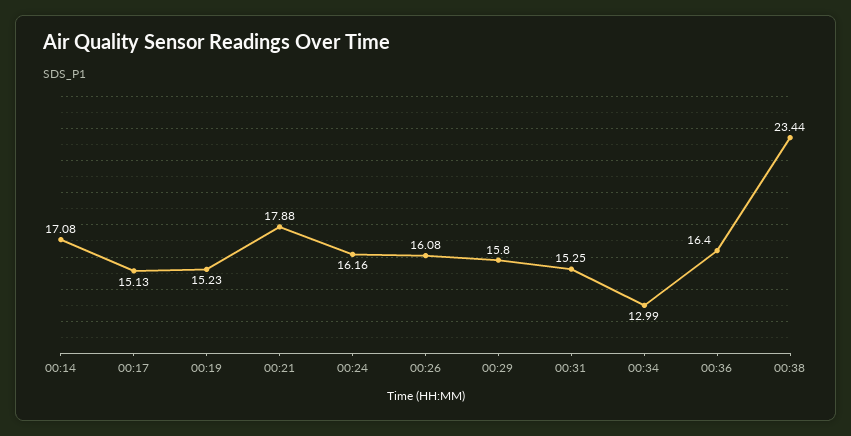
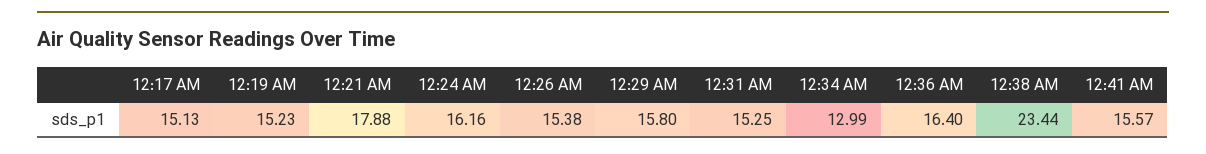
00:14: 17.08 -> none
00:26: 16.08 -> 15.38
12:41 AM: none -> 15.57

